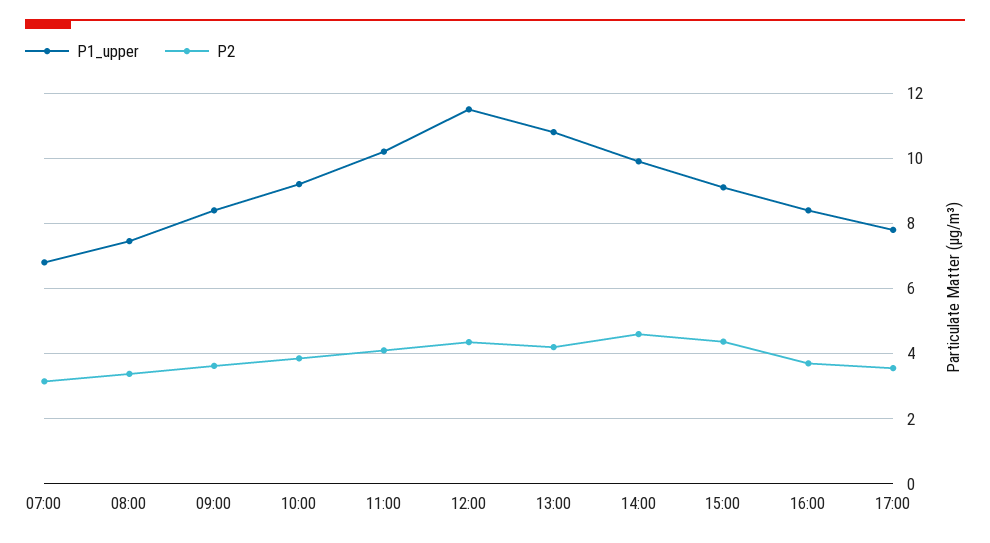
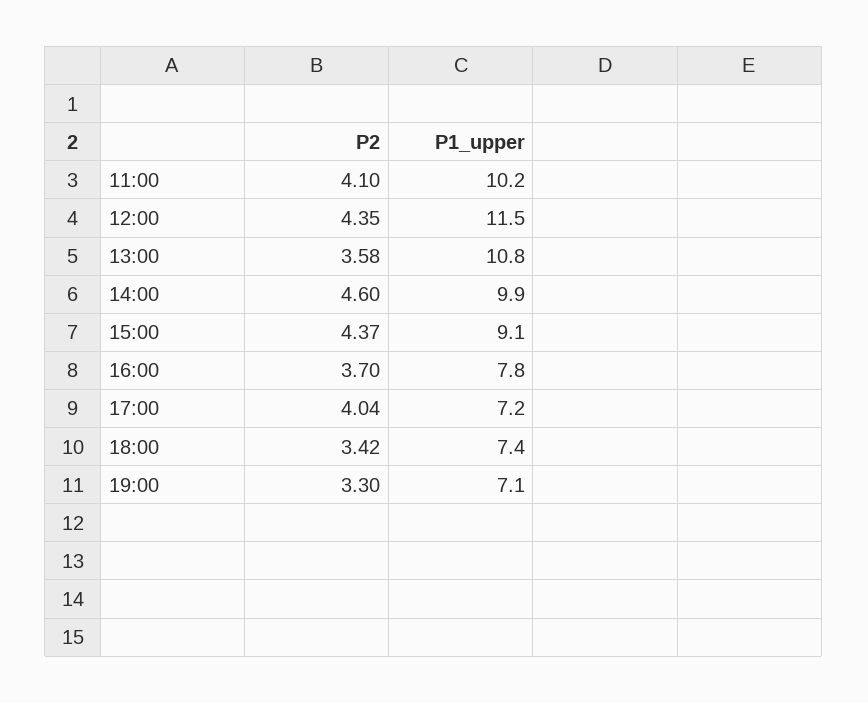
P1_upper, 07:00: 6.8 -> none
P2, 07:00: 3.2 -> none
P1_upper, 08:00: 7.4 -> none
P2, 08:00: 3.4 -> none
P1_upper, 09:00: 8.4 -> none
P2, 09:00: 3.6 -> none
P1_upper, 10:00: 9.2 -> none
P2, 10:00: 3.8 -> none
P2, 13:00: 4.2 -> 3.58
P1_upper, 16:00: 8.4 -> 7.8
P1_upper, 17:00: 7.8 -> 7.2
P2, 17:00: 3.6 -> 4.04
P2, 18:00: none -> 3.42
P1_upper, 18:00: none -> 7.4
P2, 19:00: none -> 3.3
P1_upper, 19:00: none -> 7.1

